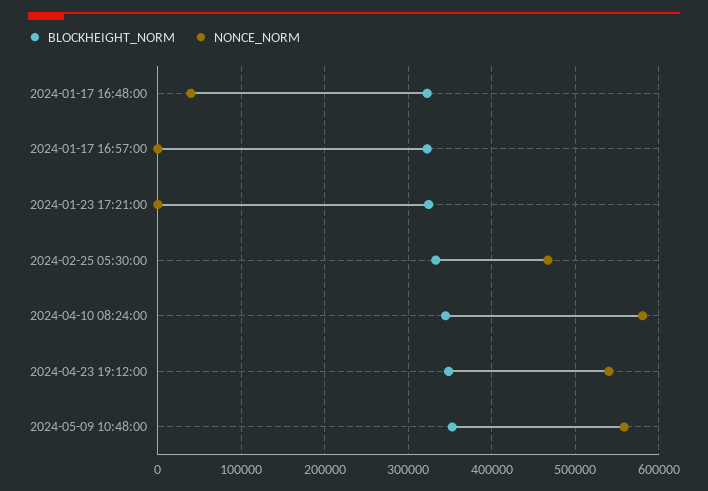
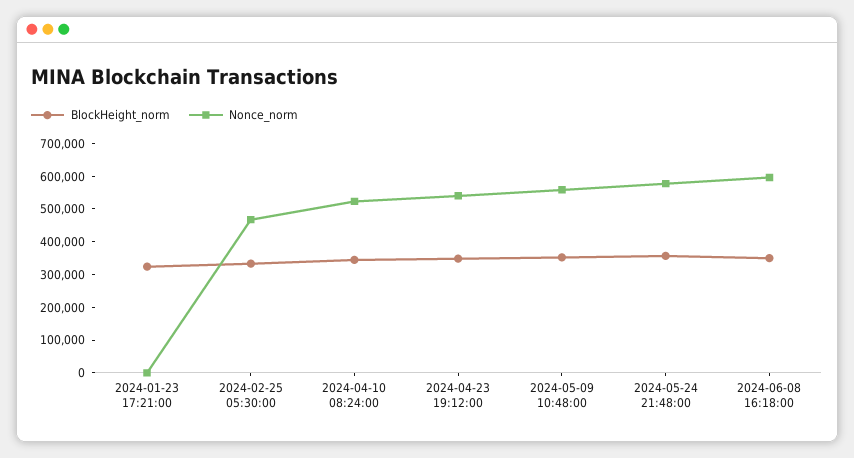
BLOCKHEIGHT_NORM, 2024-01-17 16:48:00: 320000 -> none
NONCE_NORM, 2024-01-17 16:48:00: 40000 -> none
BLOCKHEIGHT_NORM, 2024-01-17 16:57:00: 320000 -> none
NONCE_NORM, 2024-01-17 16:57:00: 0 -> none
NONCE_NORM, 2024-04-10 08:24:00: 580000 -> 525000
BLOCKHEIGHT_NORM, 2024-05-24 21:48:00: none -> 350000
NONCE_NORM, 2024-05-24 21:48:00: none -> 575000
BLOCKHEIGHT_NORM, 2024-06-08 16:18:00: none -> 350000
NONCE_NORM, 2024-06-08 16:18:00: none -> 600000

